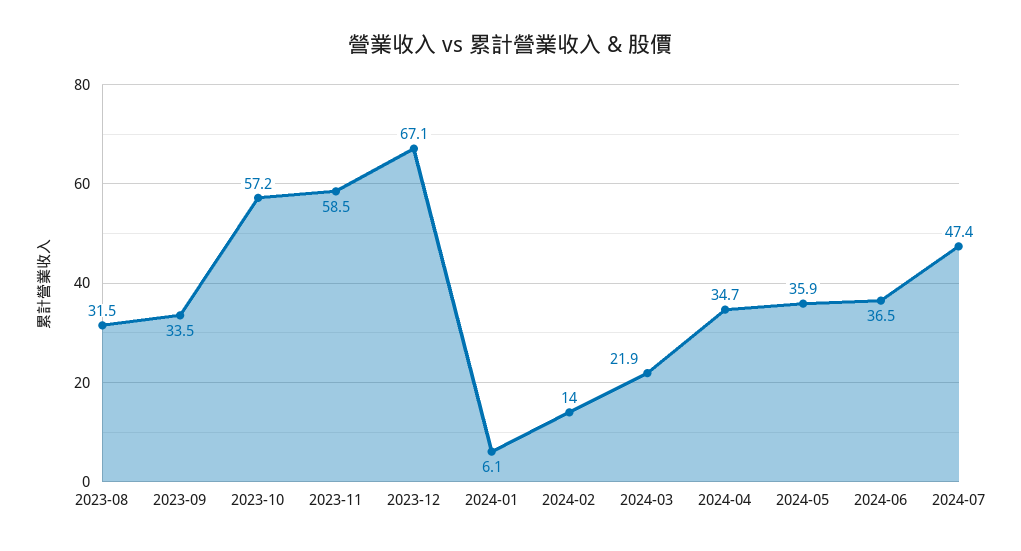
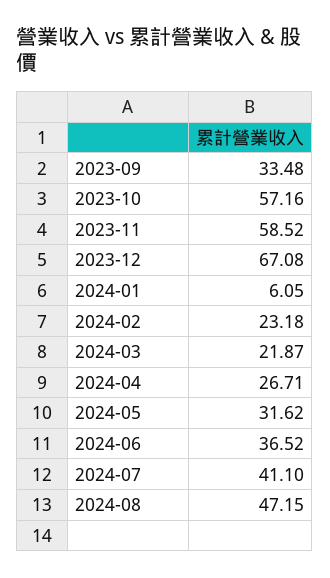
2023-08: 31.5 -> none
2024-02: 14 -> 23.18
2024-04: 34.7 -> 26.71
2024-05: 35.9 -> 31.62
2024-07: 47.4 -> 41.1
2024-08: none -> 47.15

